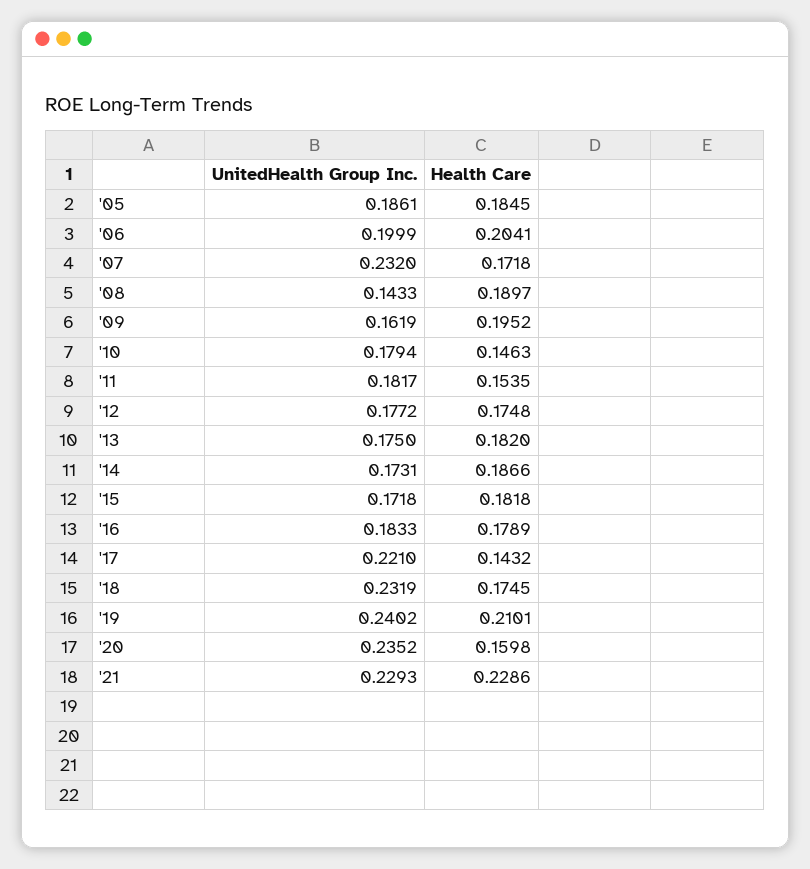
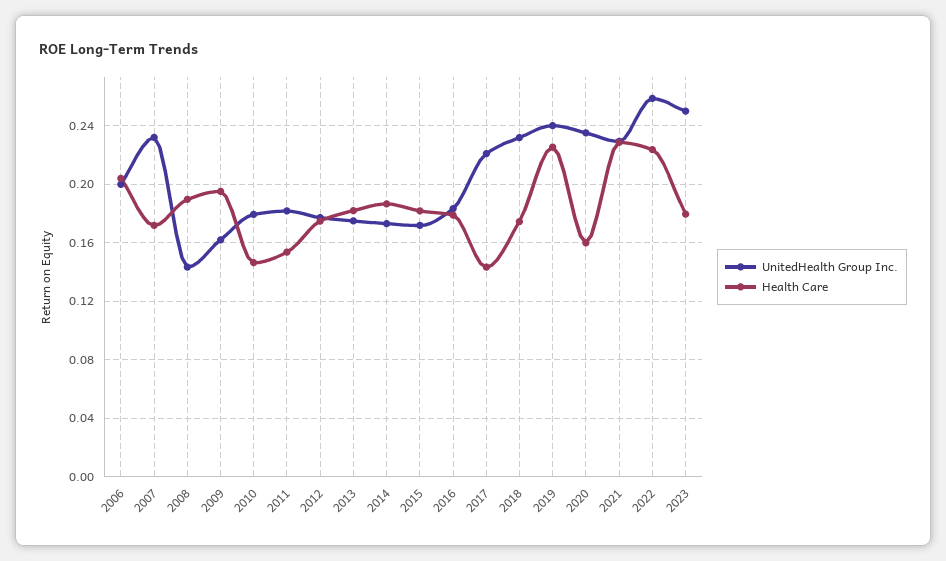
UnitedHealth Group Inc., '05: 0.1861 -> none
Health Care, '05: 0.1845 -> none
Health Care, '19: 0.2101 -> 0.225
UnitedHealth Group Inc., 2022: none -> 0.26
Health Care, 2022: none -> 0.225
UnitedHealth Group Inc., 2023: none -> 0.25
Health Care, 2023: none -> 0.18

